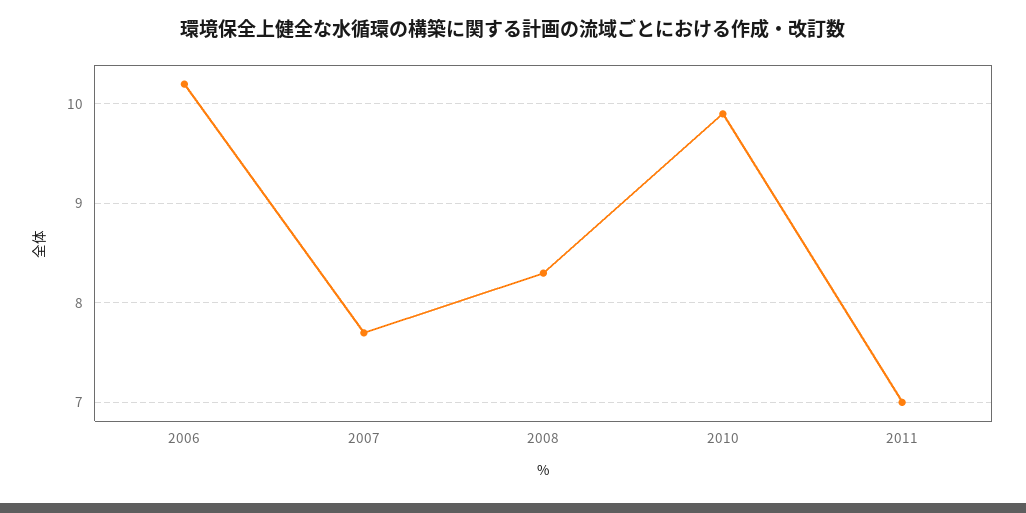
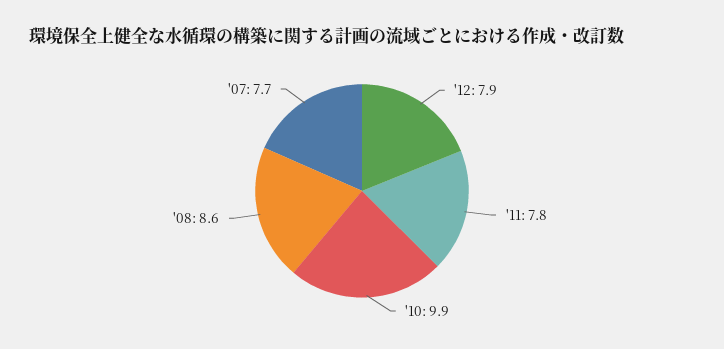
2006: 10.2 -> none
2008: 8.3 -> 8.6
2011: 7 -> 7.8
'12: none -> 7.9

